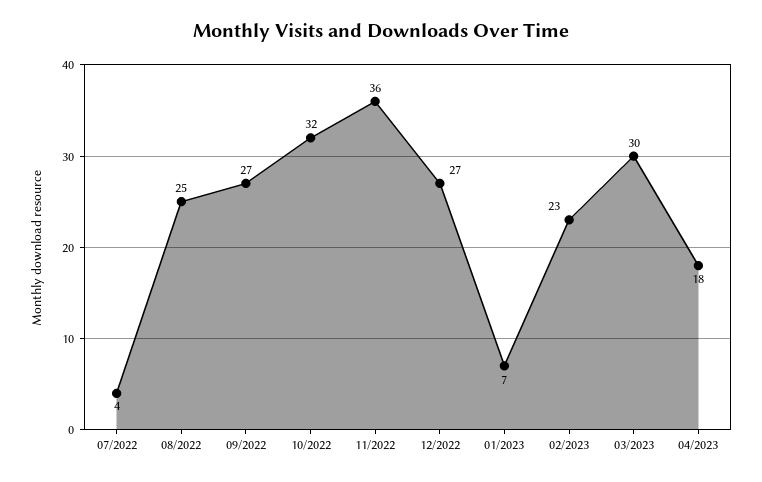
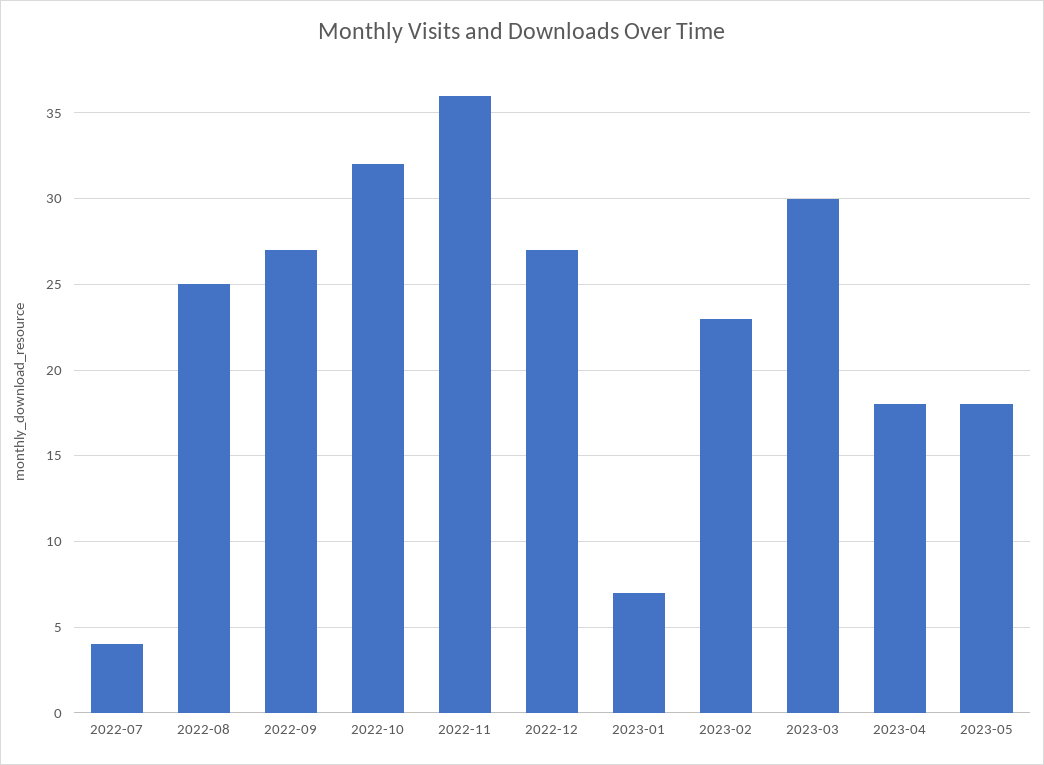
2023-05: none -> 18

